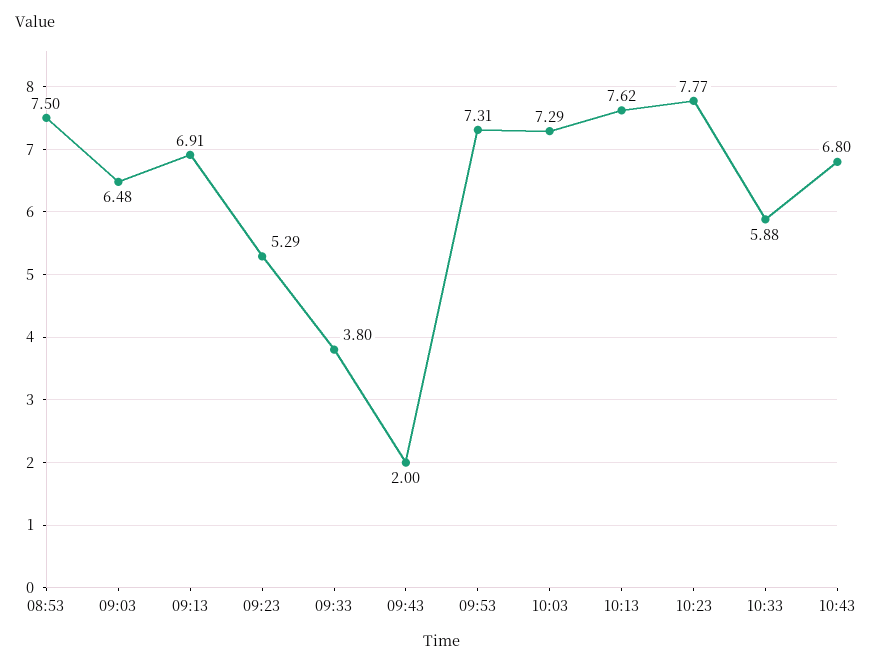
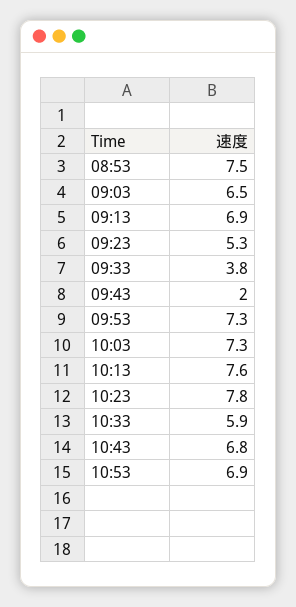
10:53: none -> 6.9

